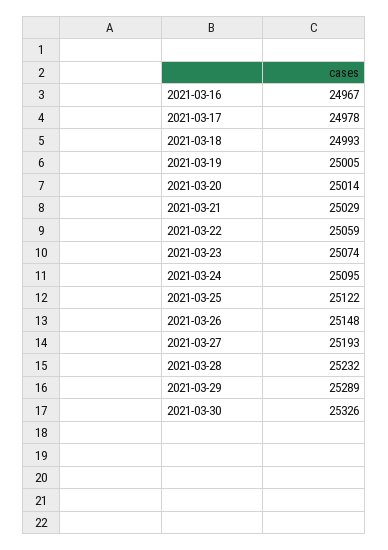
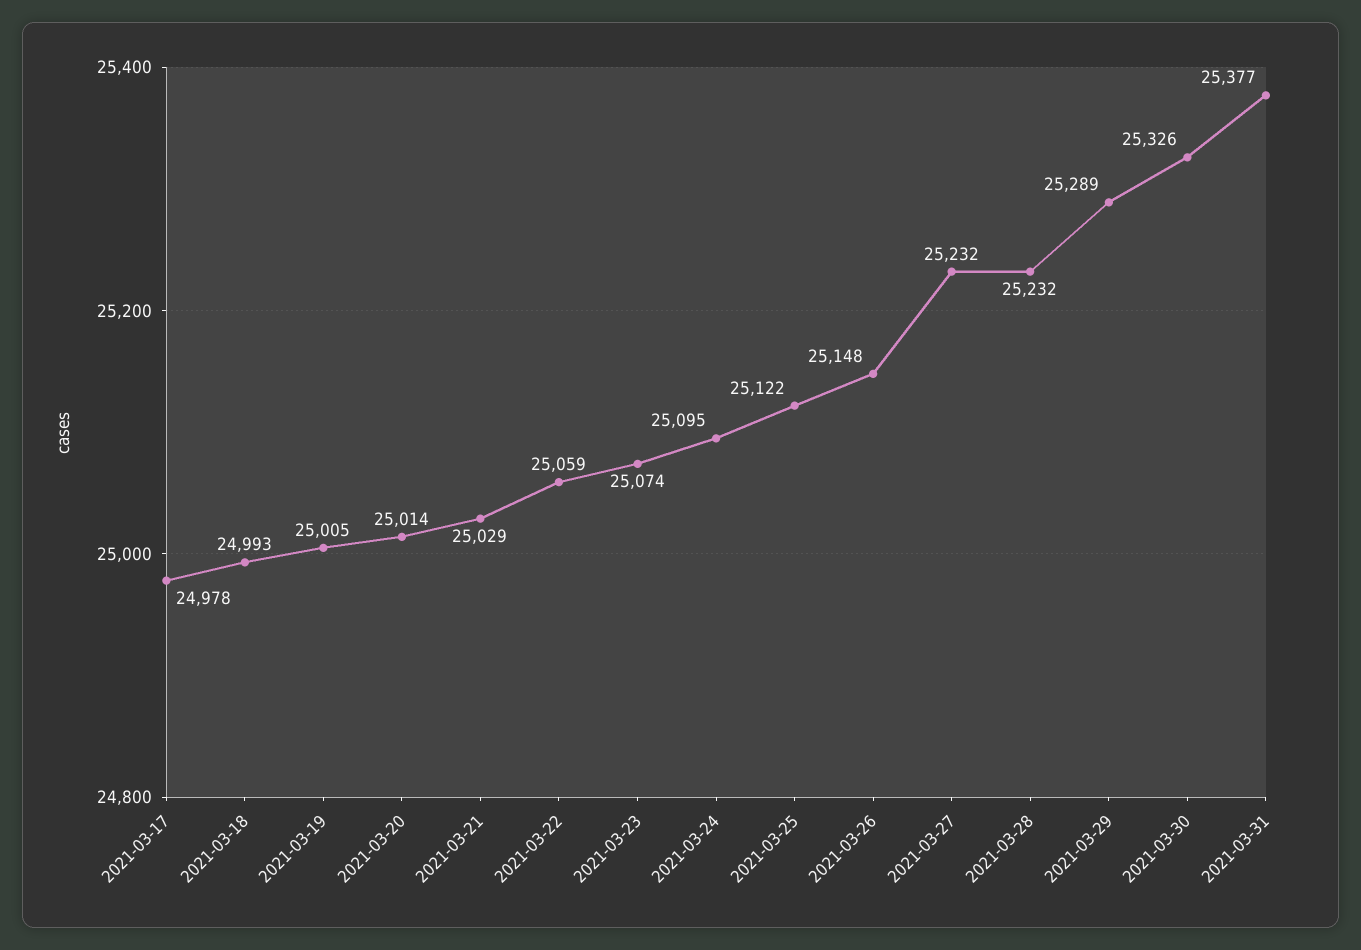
2021-03-16: 24967 -> none
2021-03-27: 25193 -> 25232
2021-03-31: none -> 25377

